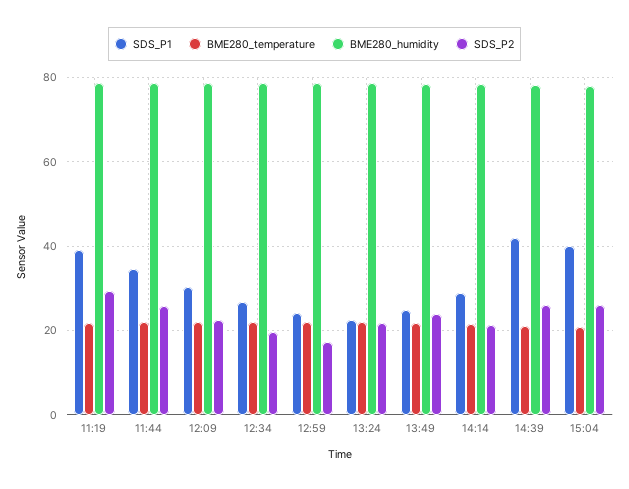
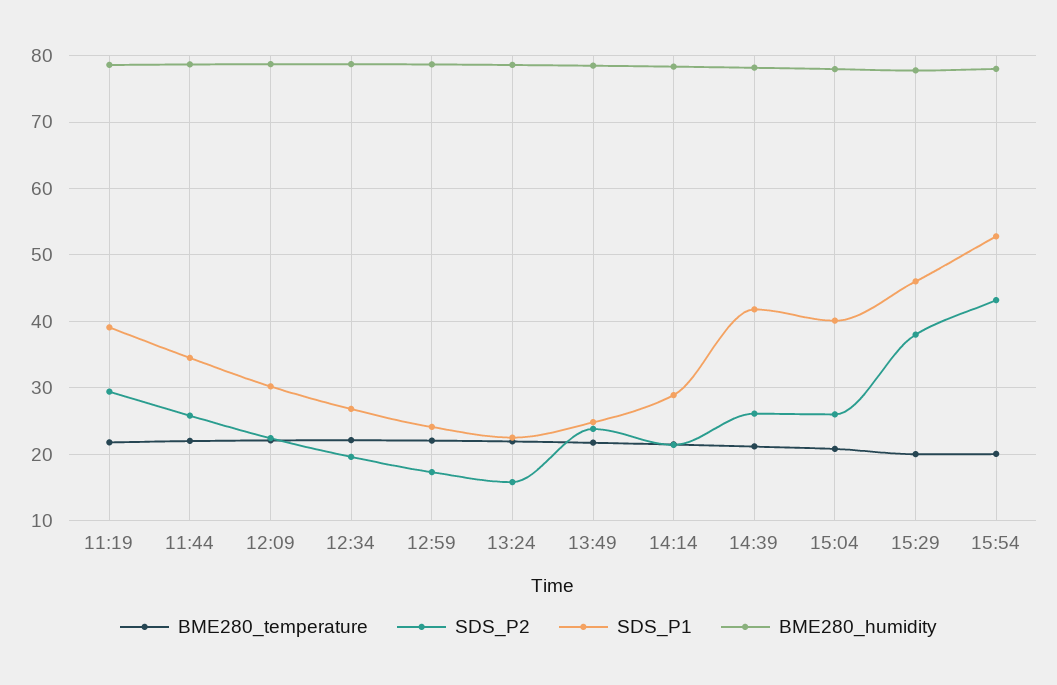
SDS_P2, 13:24: 22 -> 16
BME280_temperature, 15:29: none -> 20
SDS_P2, 15:29: none -> 38
SDS_P1, 15:29: none -> 46
BME280_humidity, 15:29: none -> 78
BME280_temperature, 15:54: none -> 20
SDS_P2, 15:54: none -> 43
SDS_P1, 15:54: none -> 53
BME280_humidity, 15:54: none -> 78

